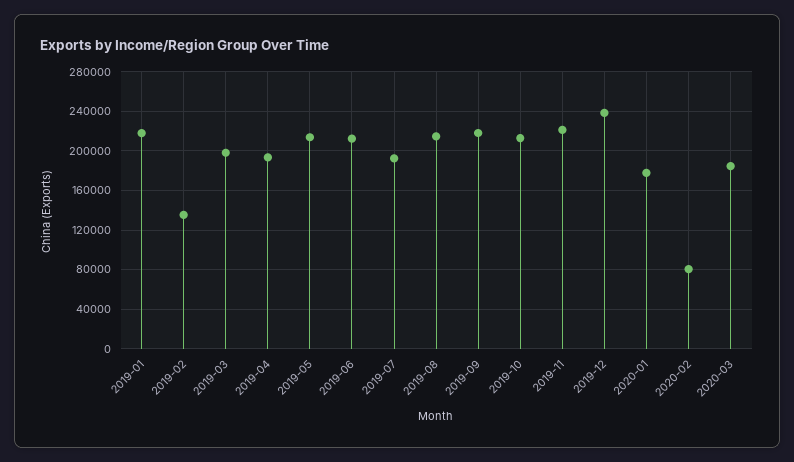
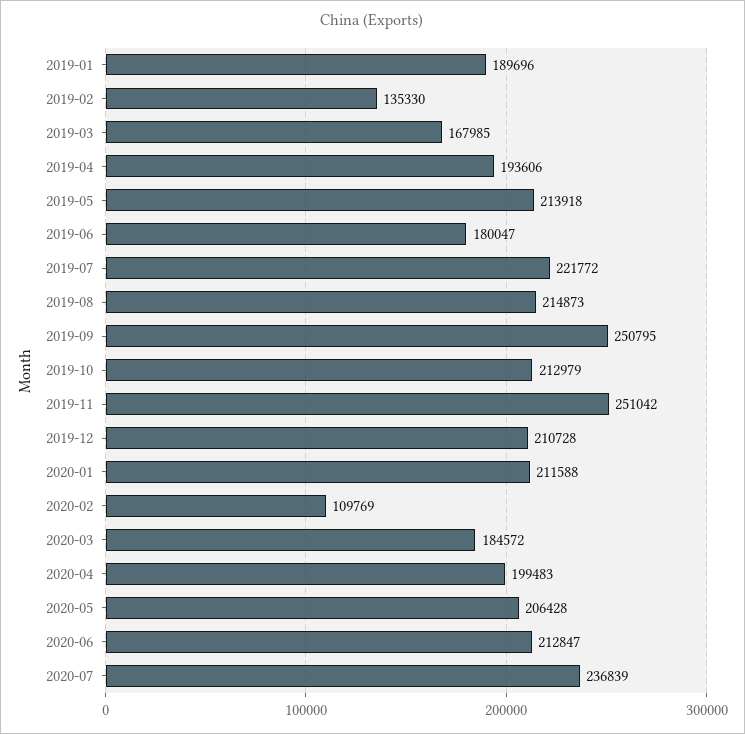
2019-01: 220000 -> 189696
2019-03: 200000 -> 167985
2019-06: 210000 -> 180047
2019-07: 190000 -> 221772
2019-09: 220000 -> 250795
2019-11: 220000 -> 251042
2019-12: 240000 -> 210728
2020-01: 180000 -> 211588
2020-02: 80000 -> 109769
2020-04: none -> 199483
2020-05: none -> 206428
2020-06: none -> 212847
2020-07: none -> 236839

